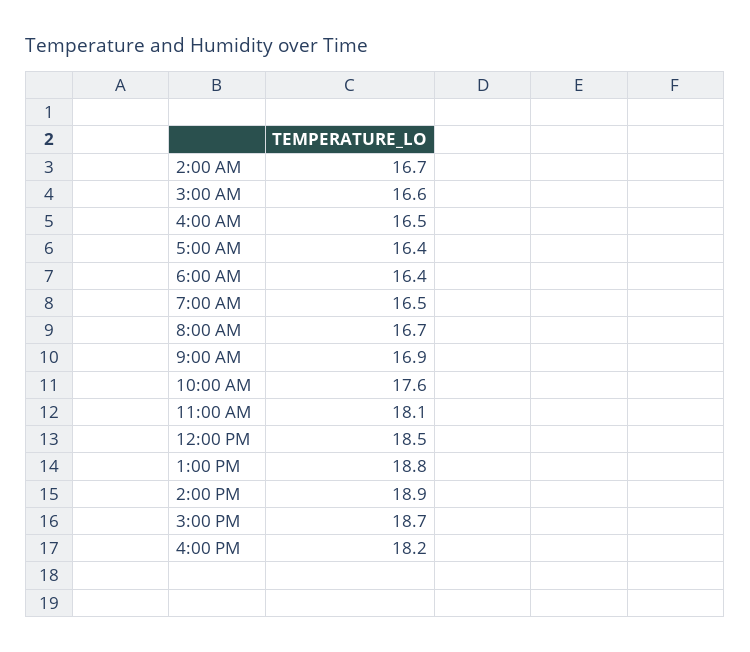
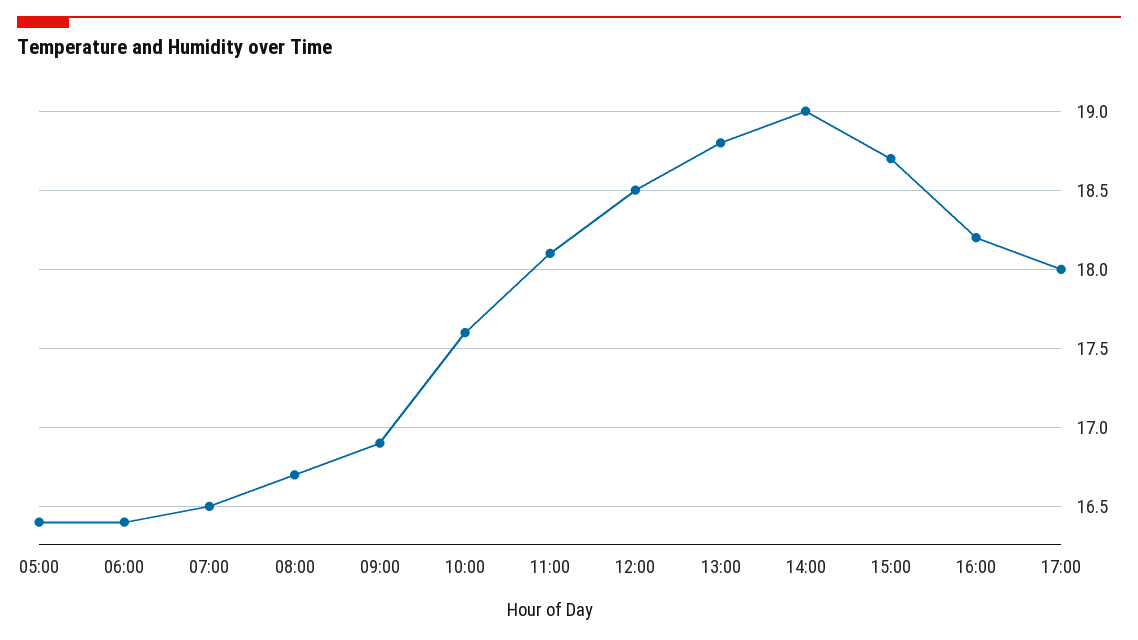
2:00 AM: 16.7 -> none
3:00 AM: 16.6 -> none
4:00 AM: 16.5 -> none
2:00 PM: 18.9 -> 19
17:00: none -> 18

